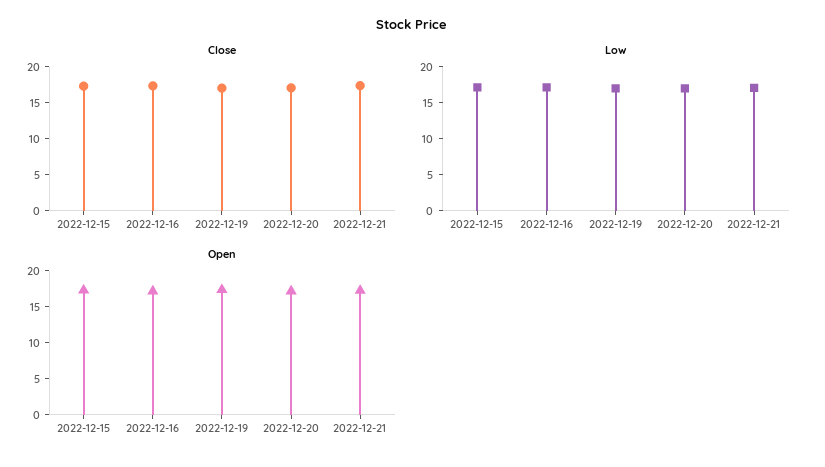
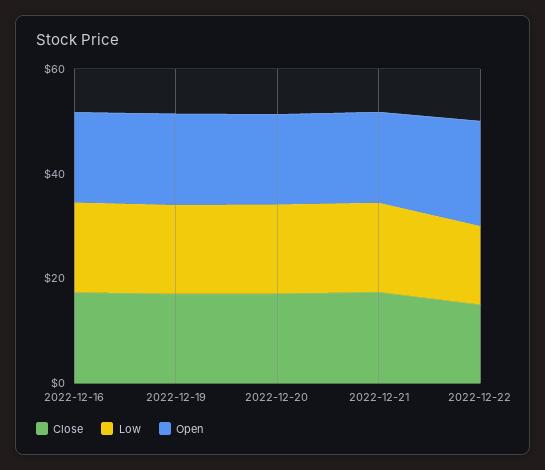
Close, 2022-12-15: 17.5 -> none
Low, 2022-12-15: 17.5 -> none
Open, 2022-12-15: 17.5 -> none
Close, 2022-12-22: none -> 15
Low, 2022-12-22: none -> 15
Open, 2022-12-22: none -> 20

